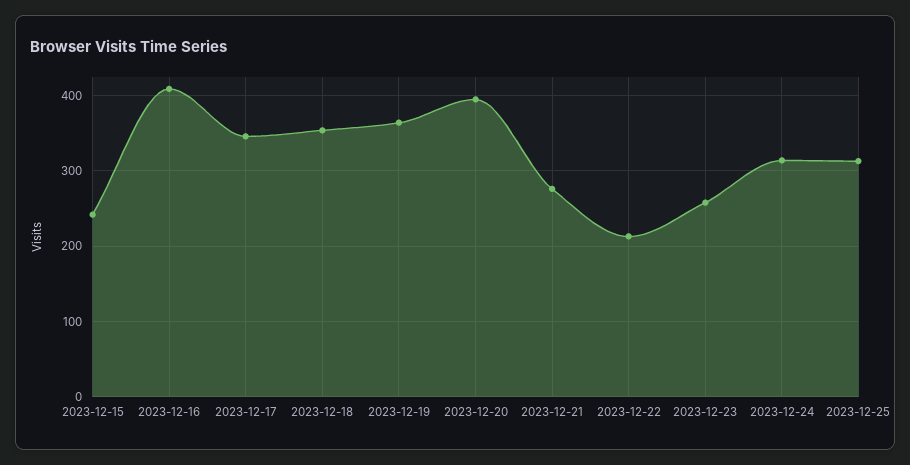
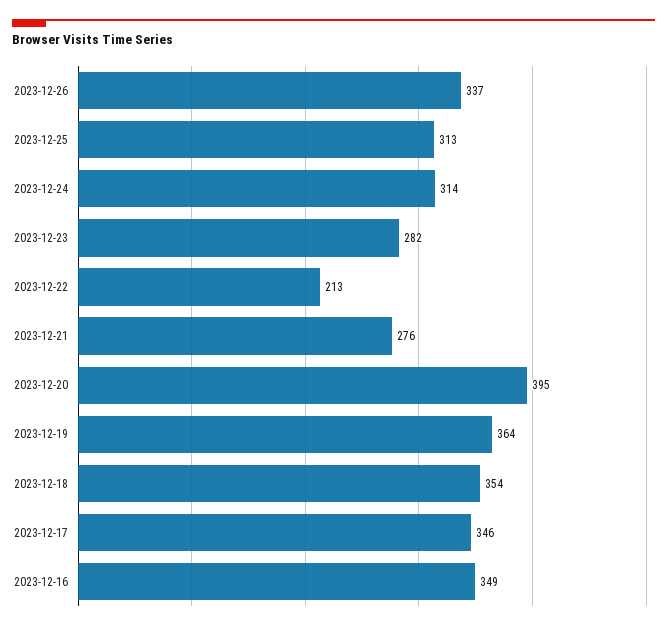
2023-12-15: 240 -> none
2023-12-16: 410 -> 349
2023-12-23: 260 -> 282
2023-12-26: none -> 337

